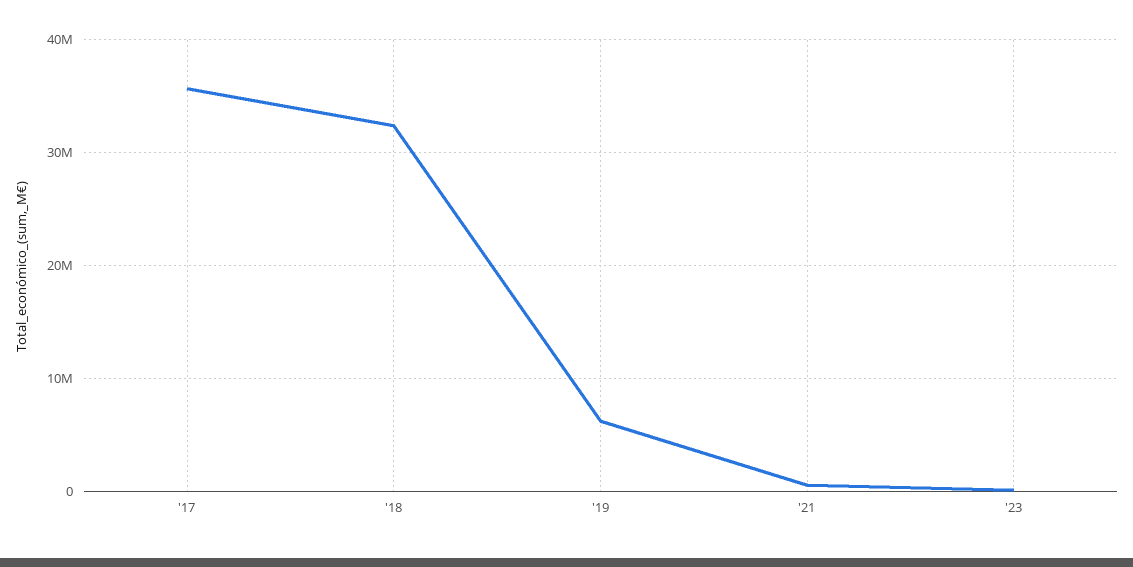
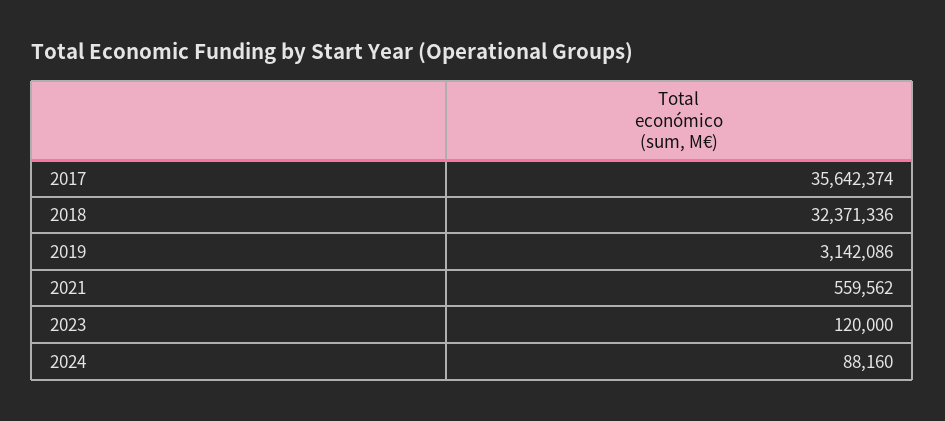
'19: 6000000 -> 3142086
2024: none -> 88160

